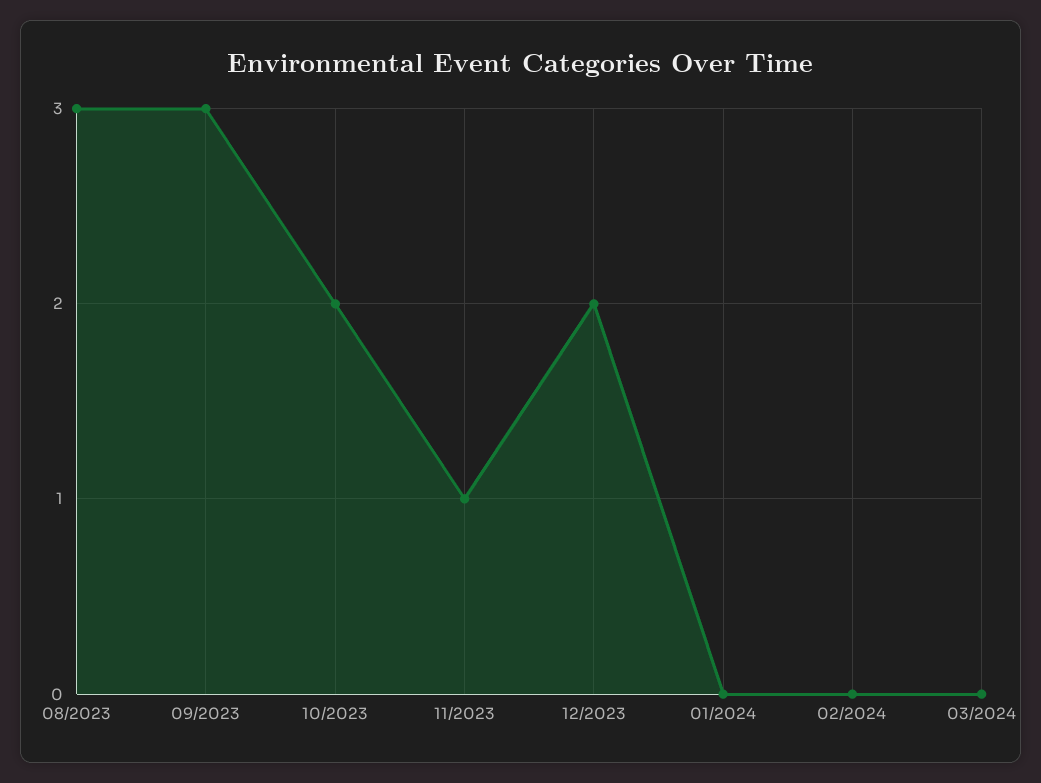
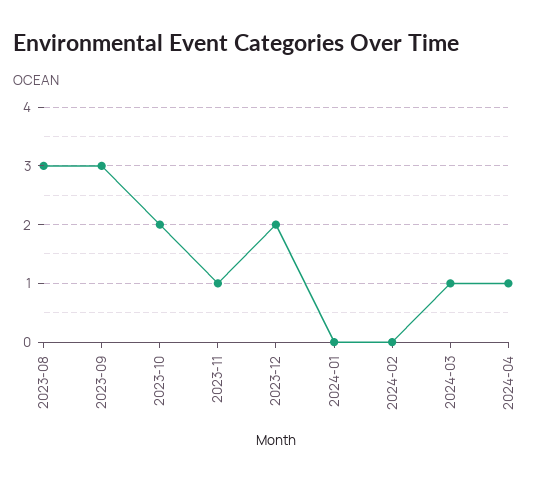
03/2024: 0 -> 1
2024-04: none -> 1

